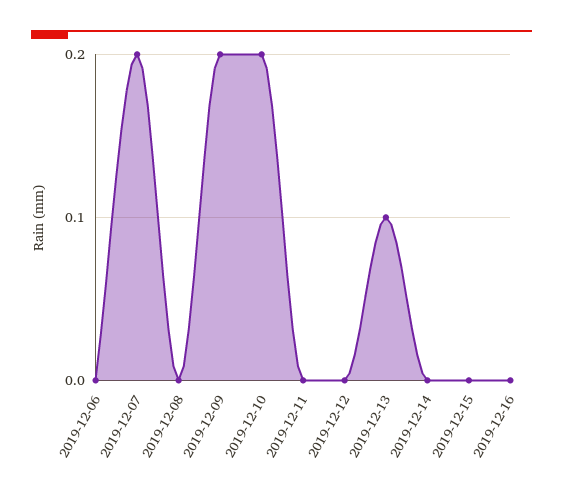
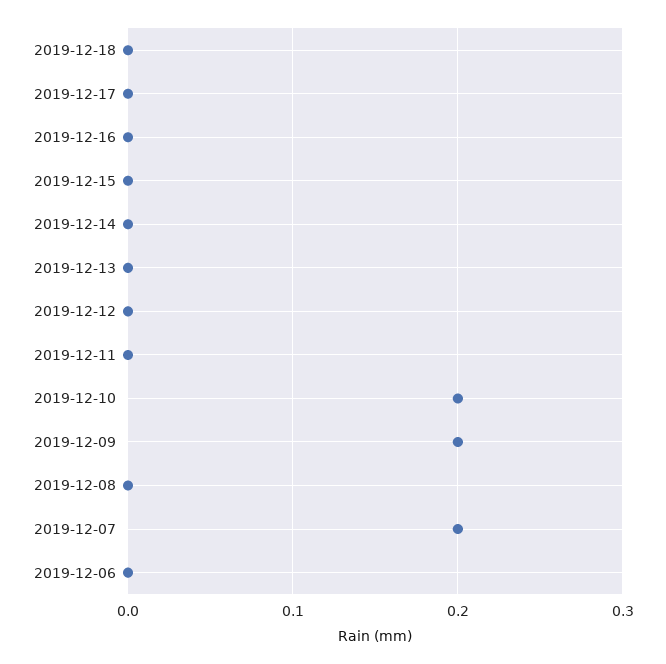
2019-12-13: 0.1 -> 0
2019-12-18: none -> 0
2019-12-17: none -> 0

